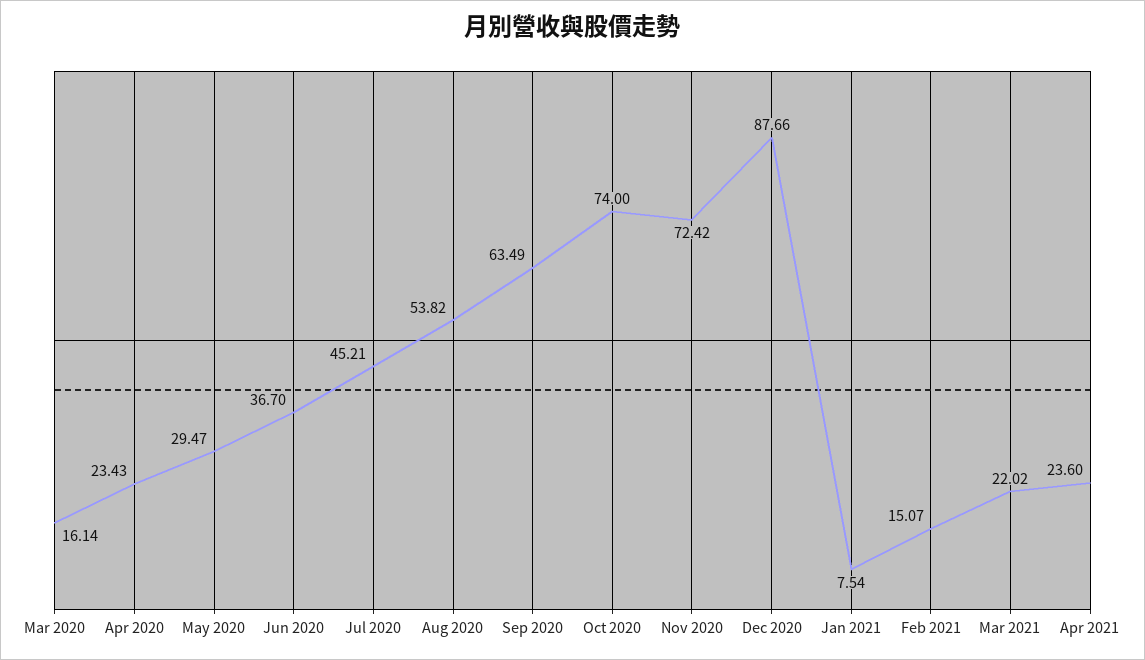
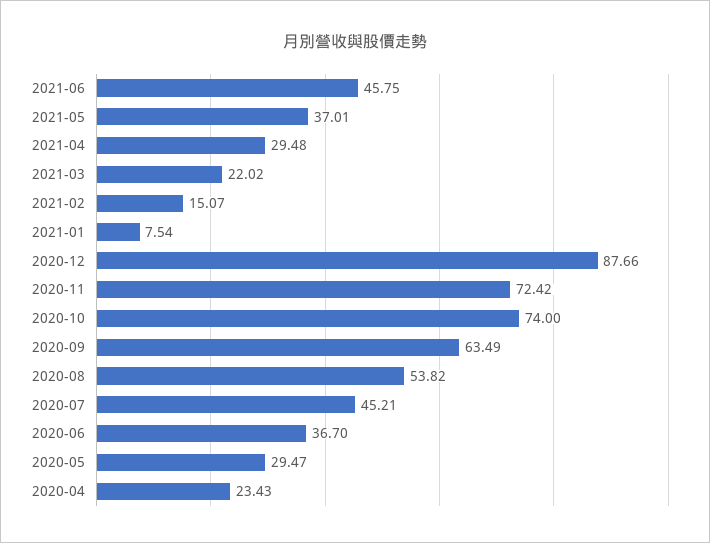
Mar 2020: 16.14 -> none
Apr 2021: 23.6 -> 29.48
2021-06: none -> 45.75
2021-05: none -> 37.01

